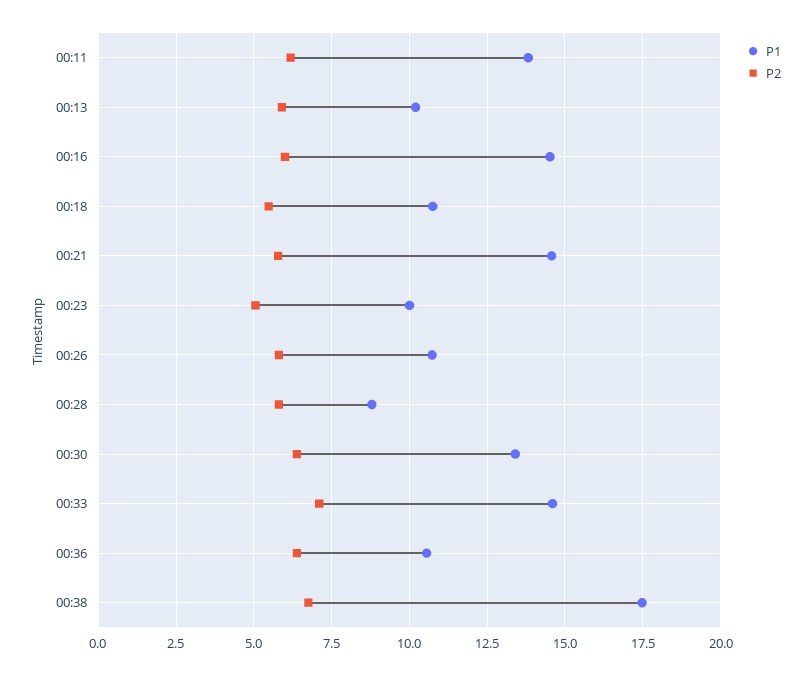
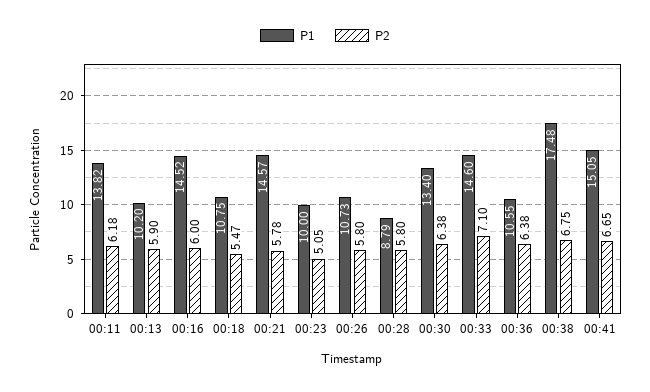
P1, 00:41: none -> 15.05
P2, 00:41: none -> 6.65

